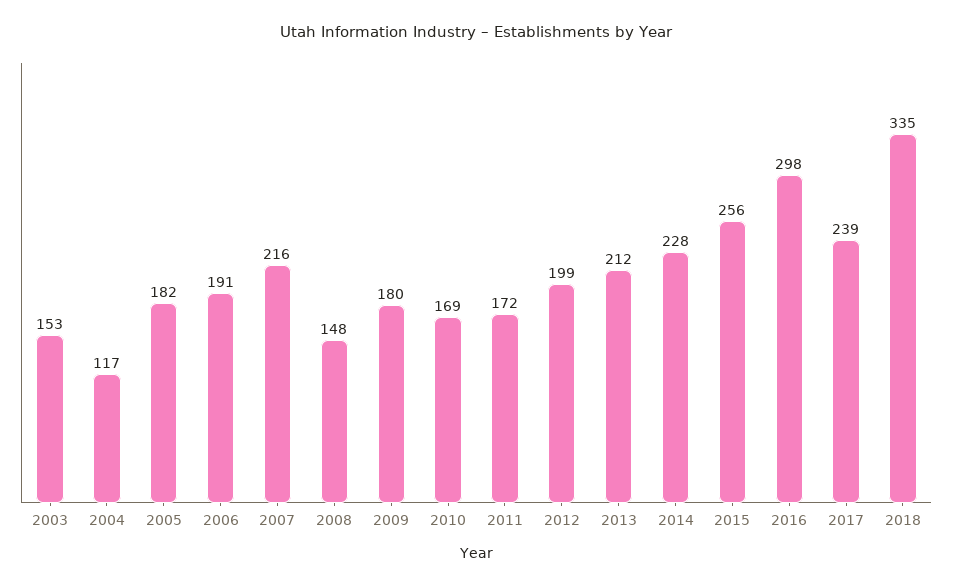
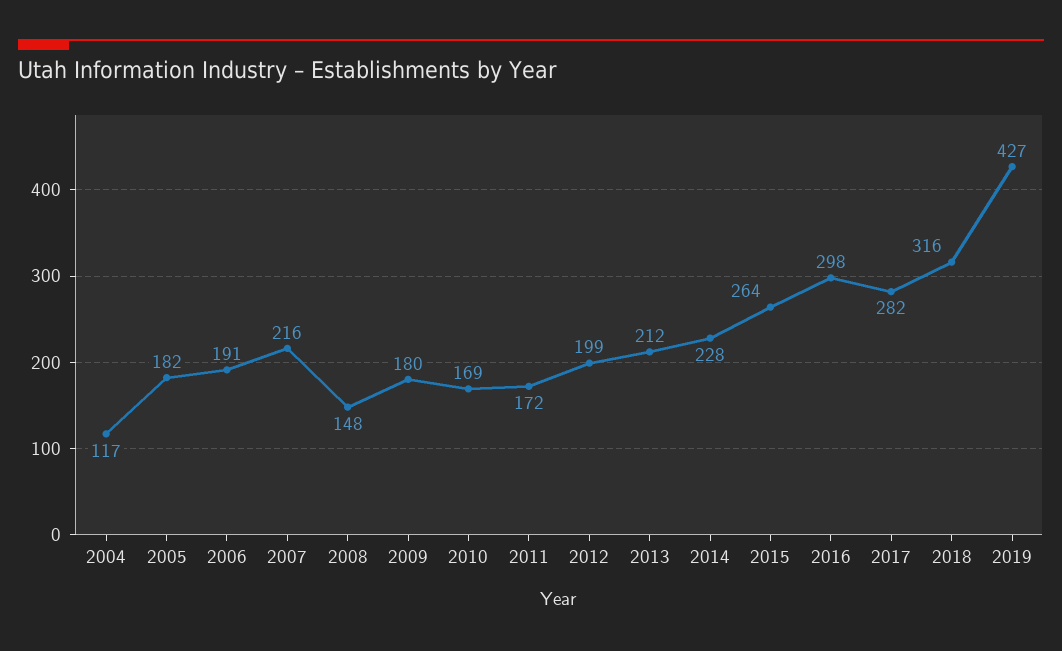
2003: 153 -> none
2015: 256 -> 264
2017: 239 -> 282
2018: 335 -> 316
2019: none -> 427

